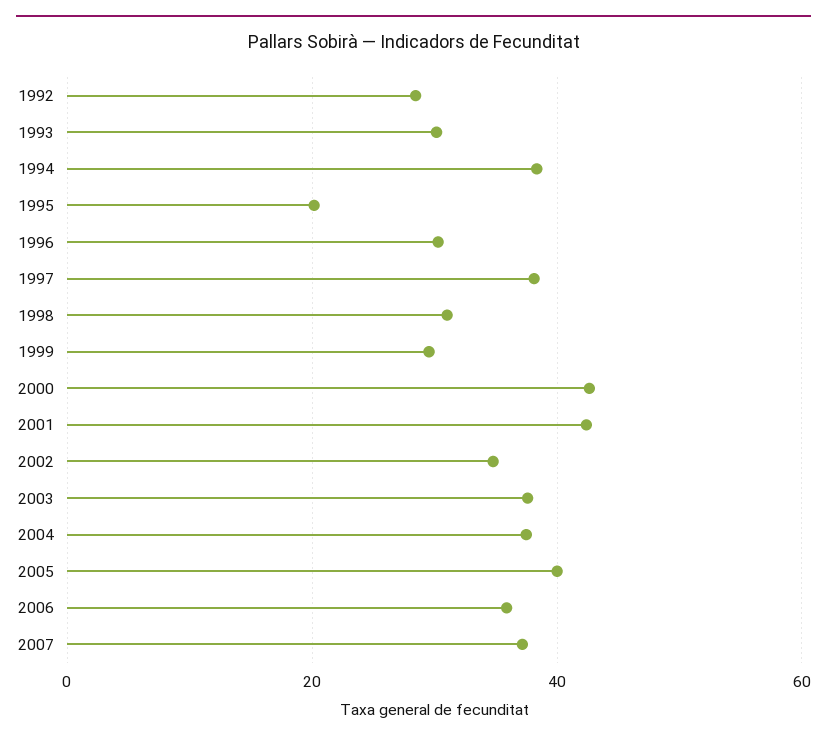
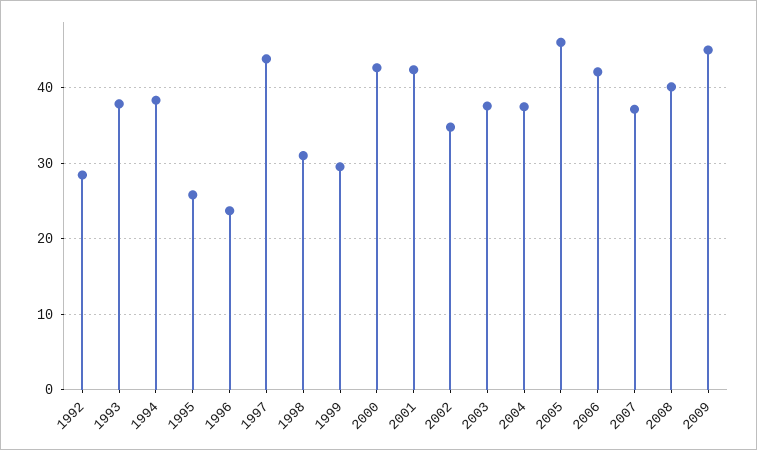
1993: 30 -> 38
1995: 20 -> 26
1996: 30 -> 24
1997: 38 -> 44
2005: 40 -> 46
2006: 36 -> 42
2008: none -> 40
2009: none -> 45

